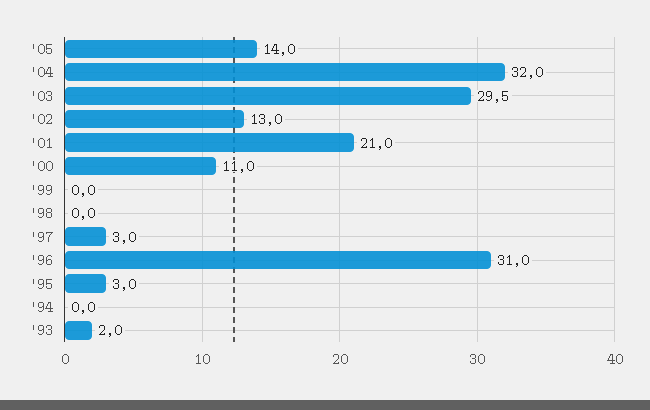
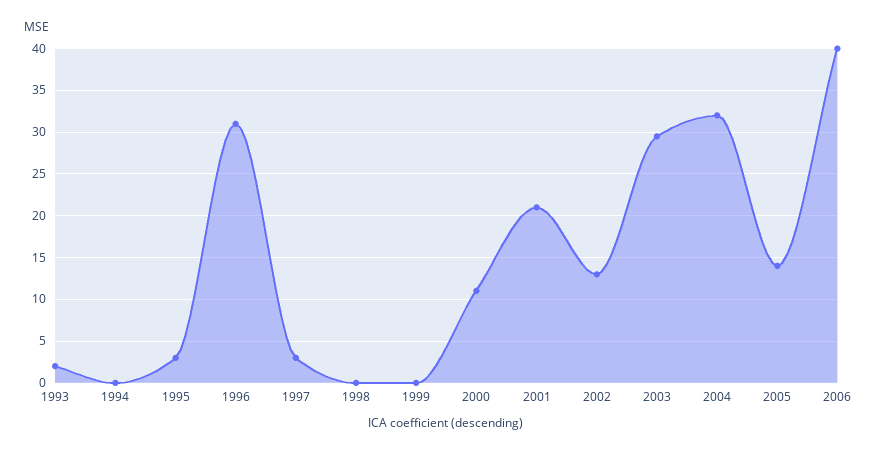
2006: none -> 40

